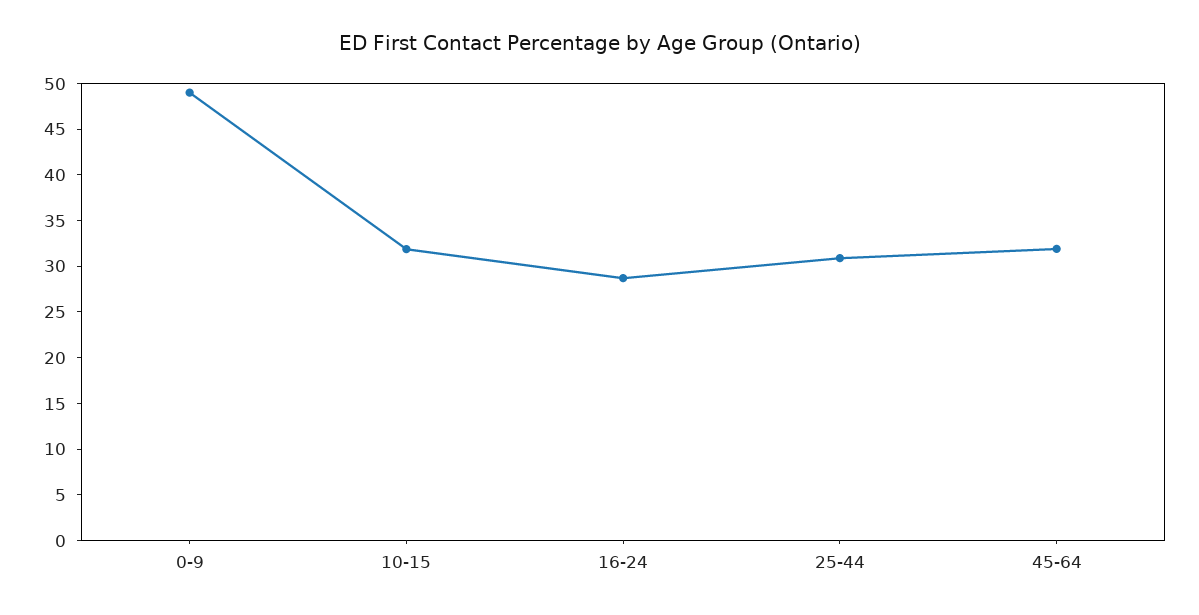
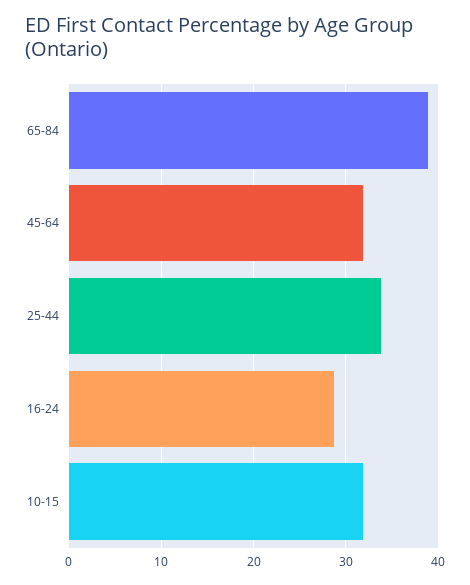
0-9: 49 -> none
25-44: 31 -> 34
65-84: none -> 39

